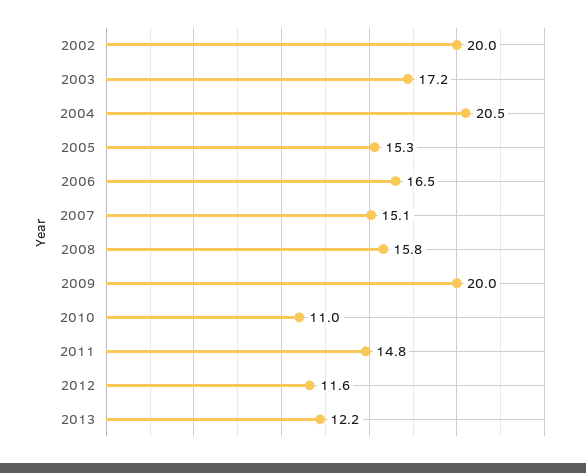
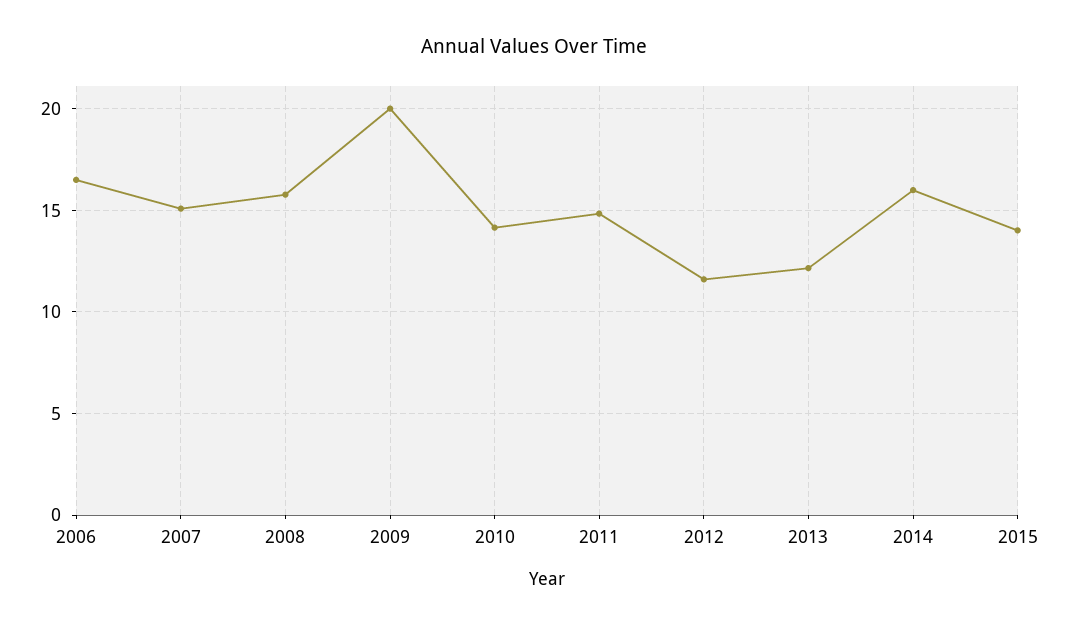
2002: 20 -> none
2003: 17.2 -> none
2004: 20.5 -> none
2005: 15.3 -> none
2010: 11 -> 14
2014: none -> 16
2015: none -> 14

